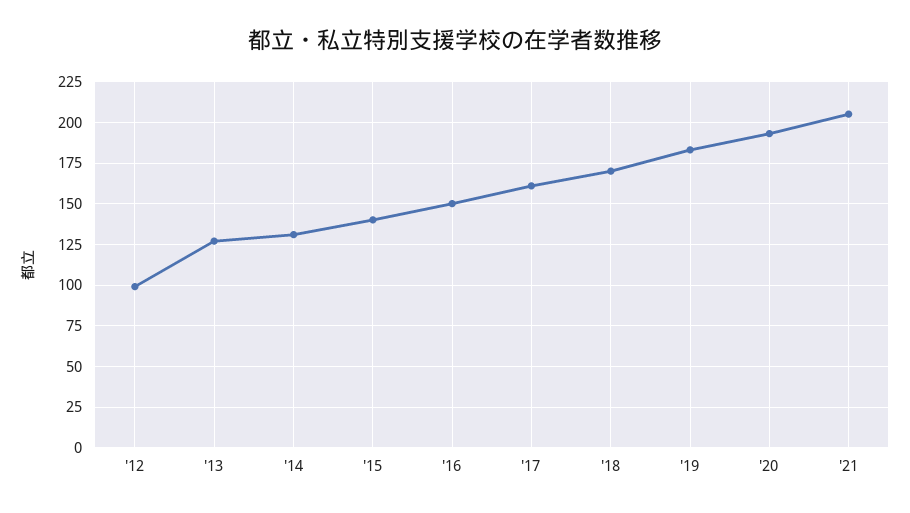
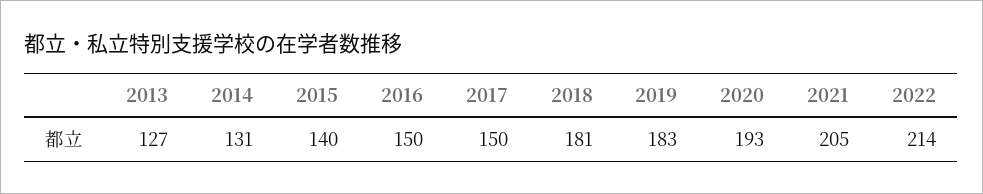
'12: 100 -> none
'17: 160 -> 150
'18: 170 -> 181
2022: none -> 214

